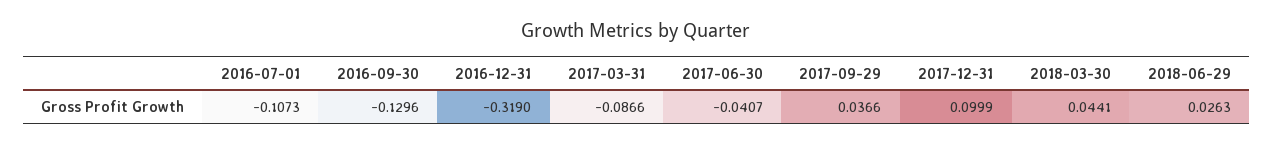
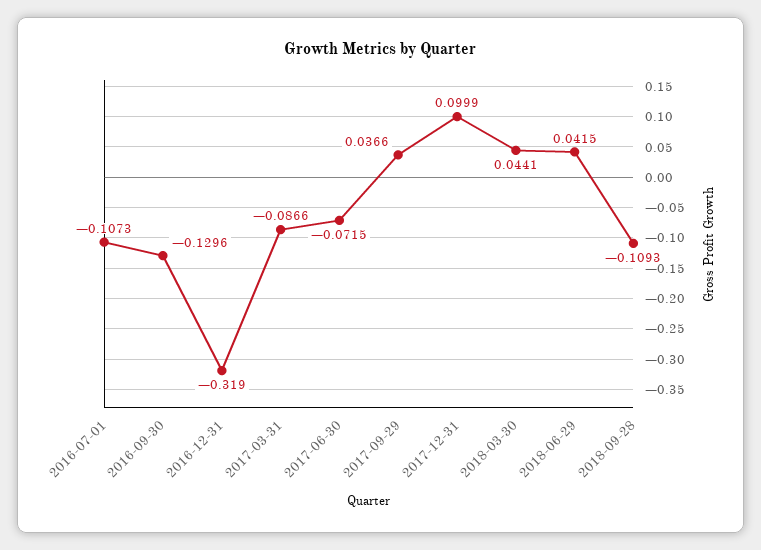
2017-06-30: -0.0407 -> -0.0715
2018-06-29: 0.0263 -> 0.0415
2018-09-28: none -> -0.1093

